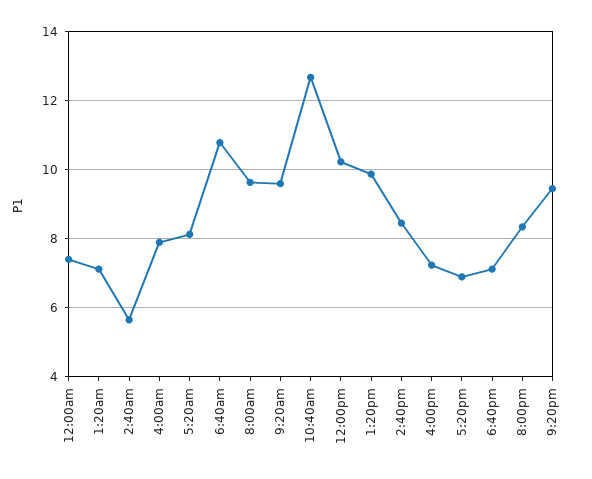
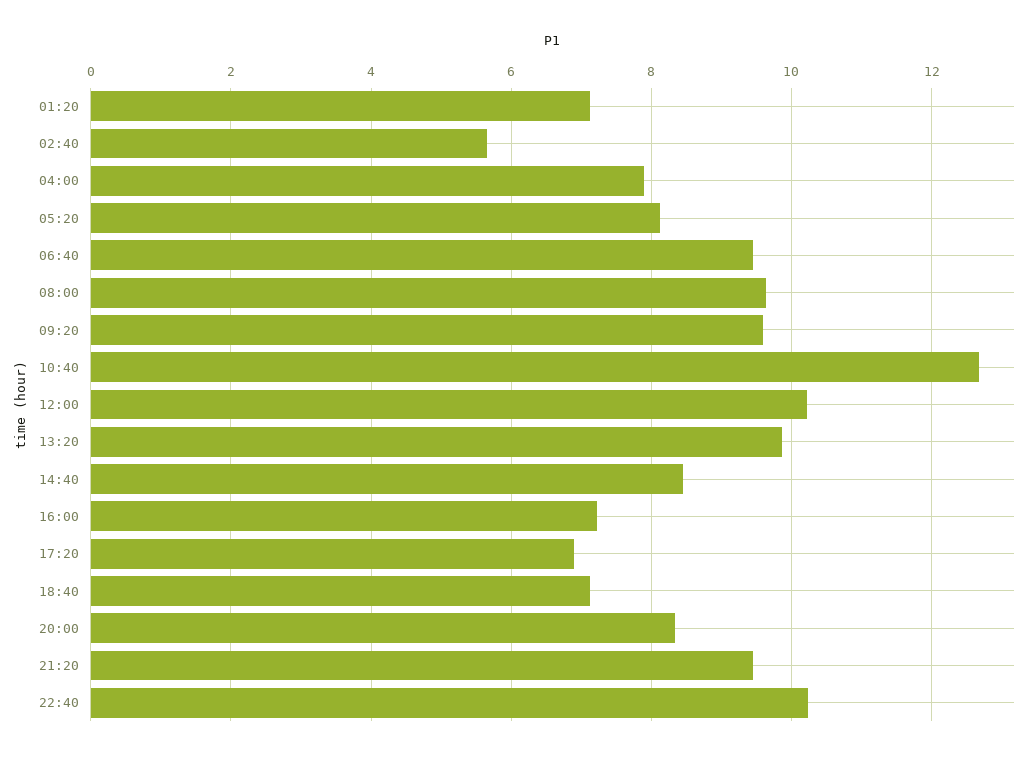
12:00am: 7.4 -> none
6:40am: 10.8 -> 9.4
22:40: none -> 10.2

